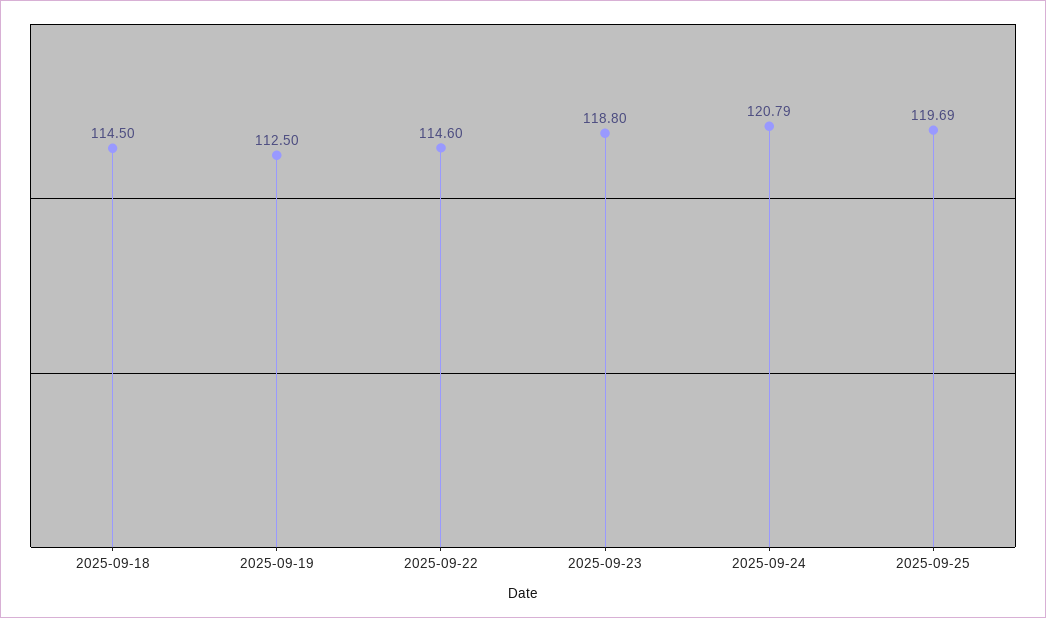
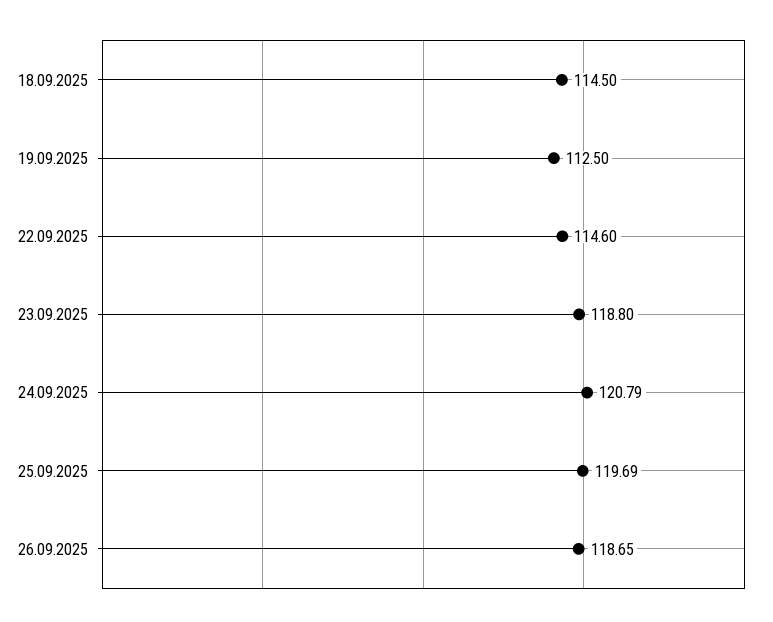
26.09.2025: none -> 118.65

